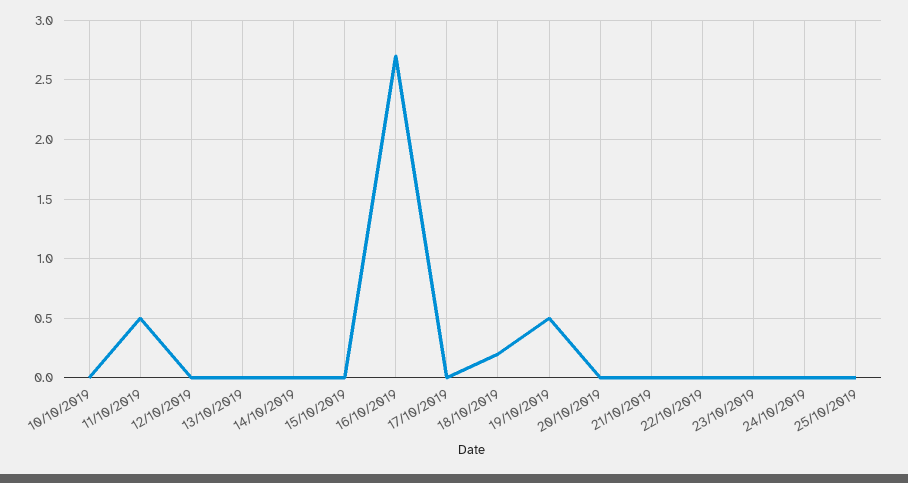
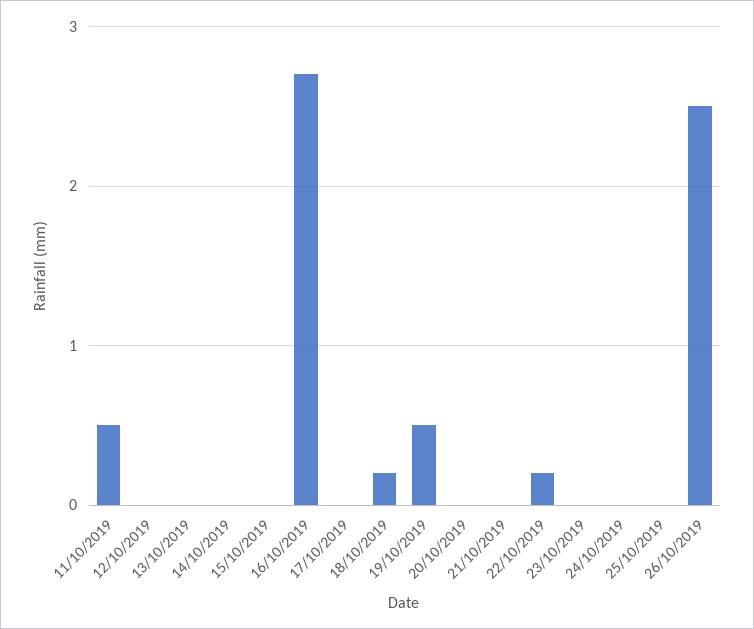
10/10/2019: 0 -> none
22/10/2019: 0 -> 0.2
26/10/2019: none -> 2.5

